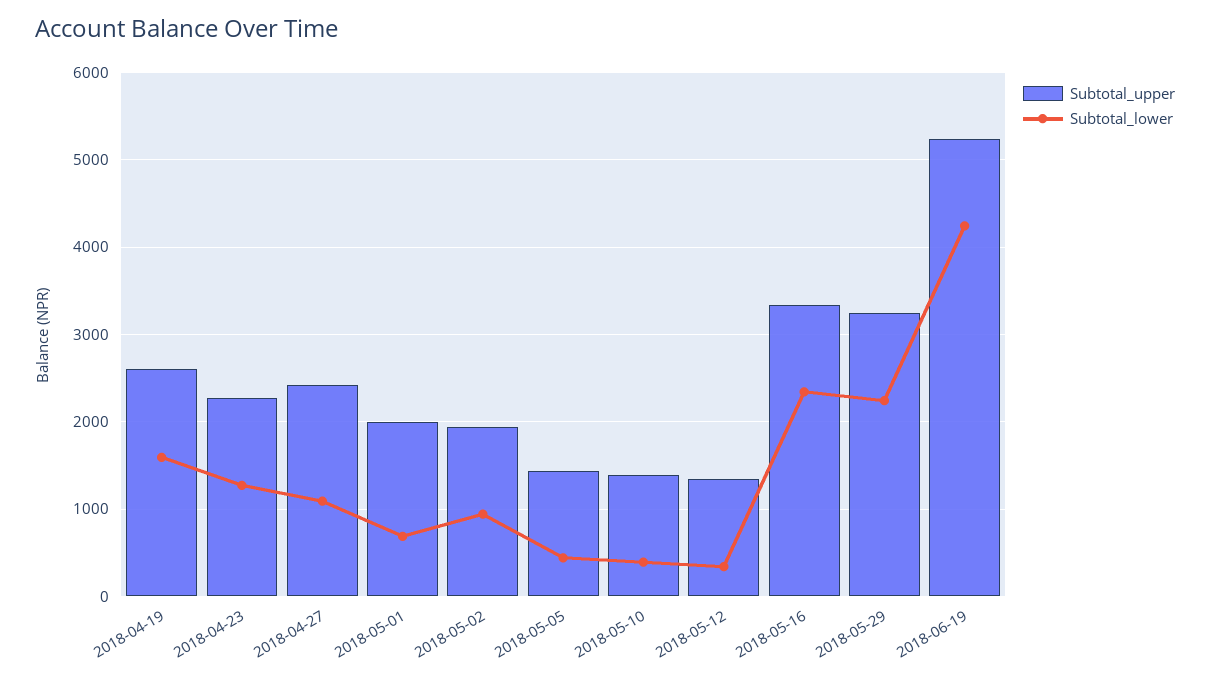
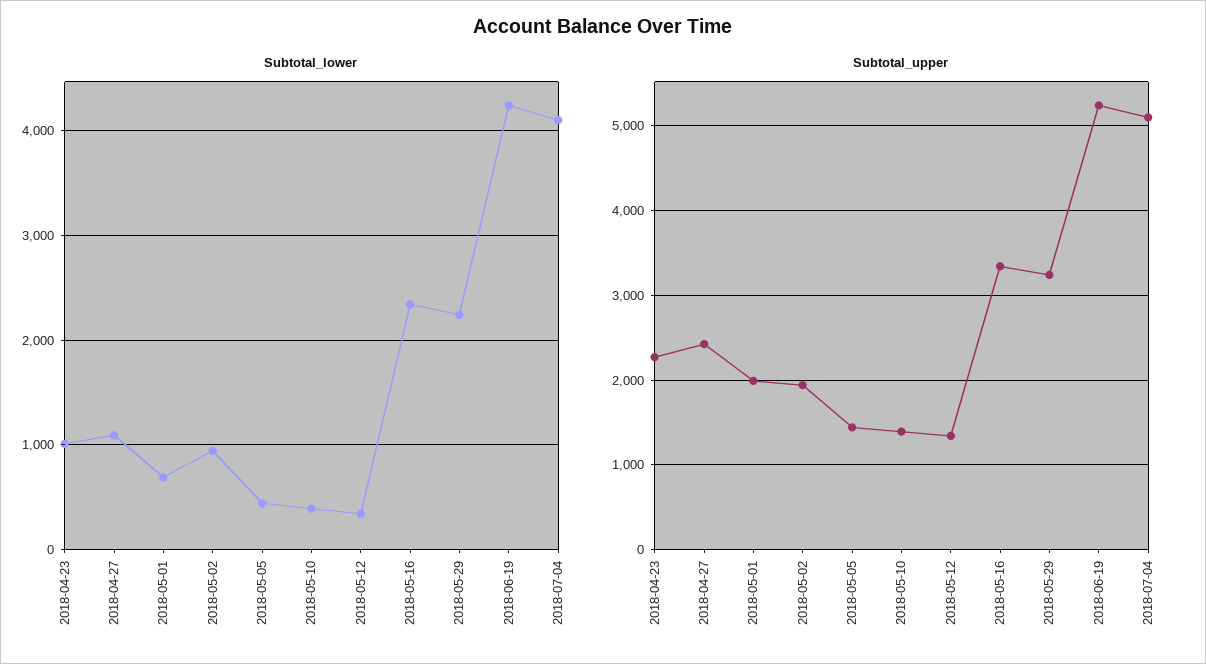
Subtotal_upper, 2018-04-19: 2600 -> none
Subtotal_lower, 2018-04-19: 1600 -> none
Subtotal_lower, 2018-04-23: 1300 -> 1000
Subtotal_lower, 2018-07-04: none -> 4100
Subtotal_upper, 2018-07-04: none -> 5100

